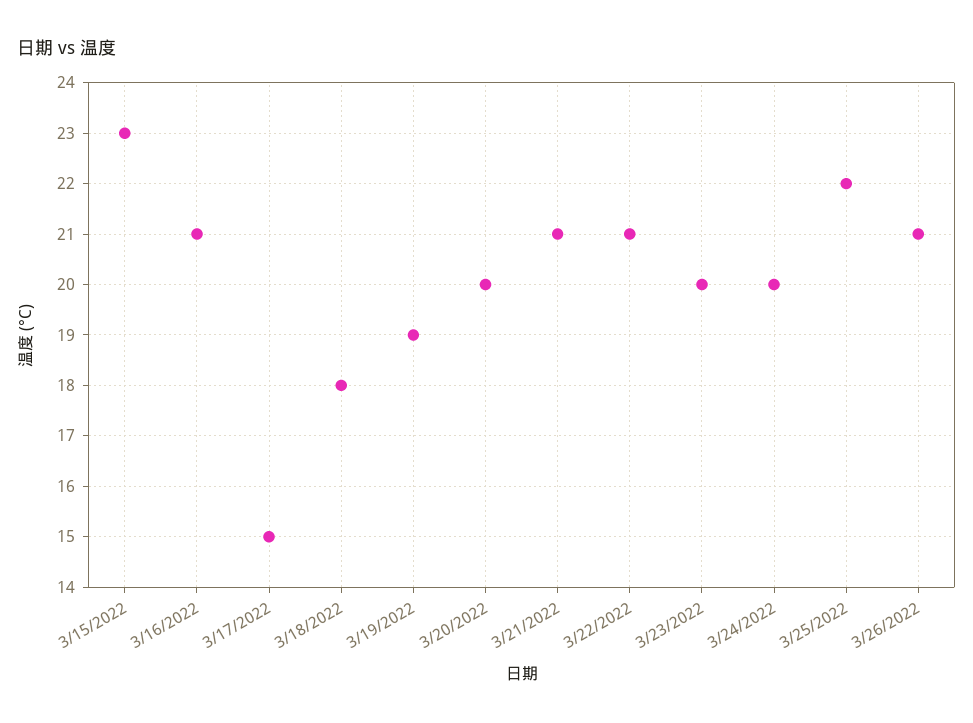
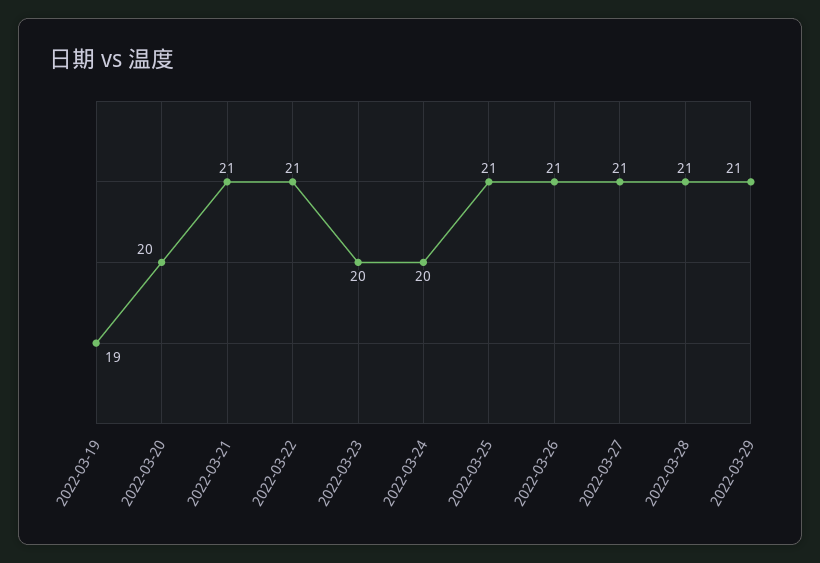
3/15/2022: 23 -> none
3/16/2022: 21 -> none
3/17/2022: 15 -> none
3/18/2022: 18 -> none
3/25/2022: 22 -> 21
2022-03-27: none -> 21
2022-03-28: none -> 21
2022-03-29: none -> 21

